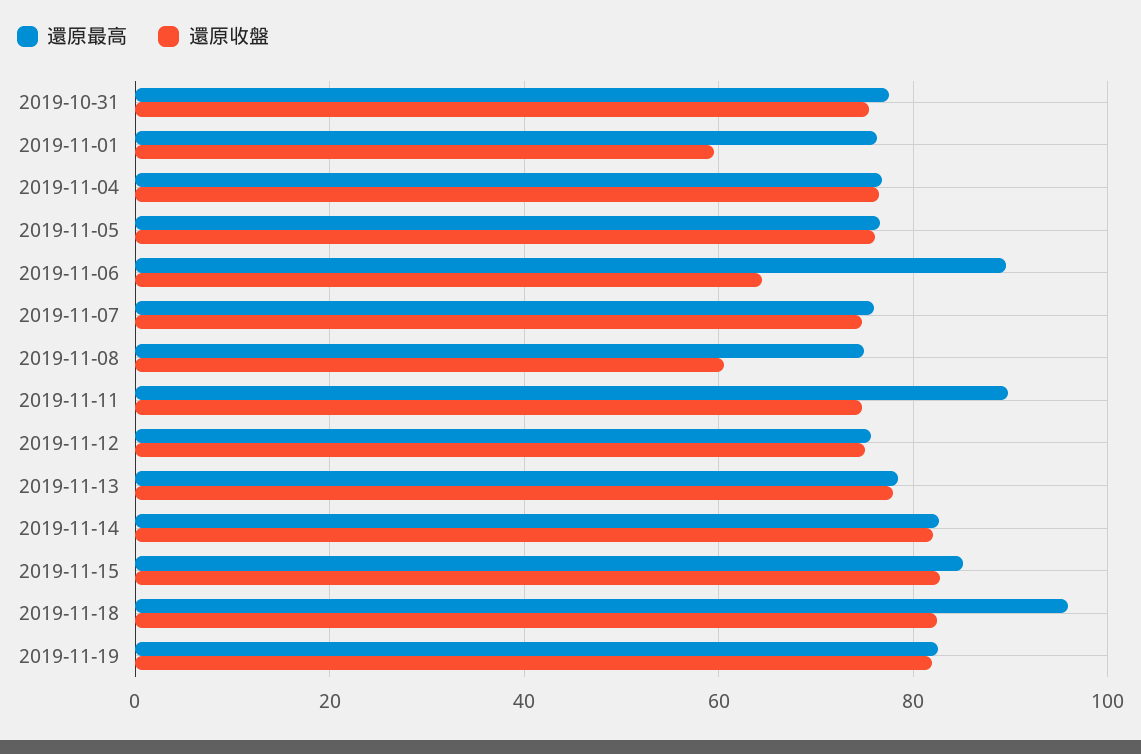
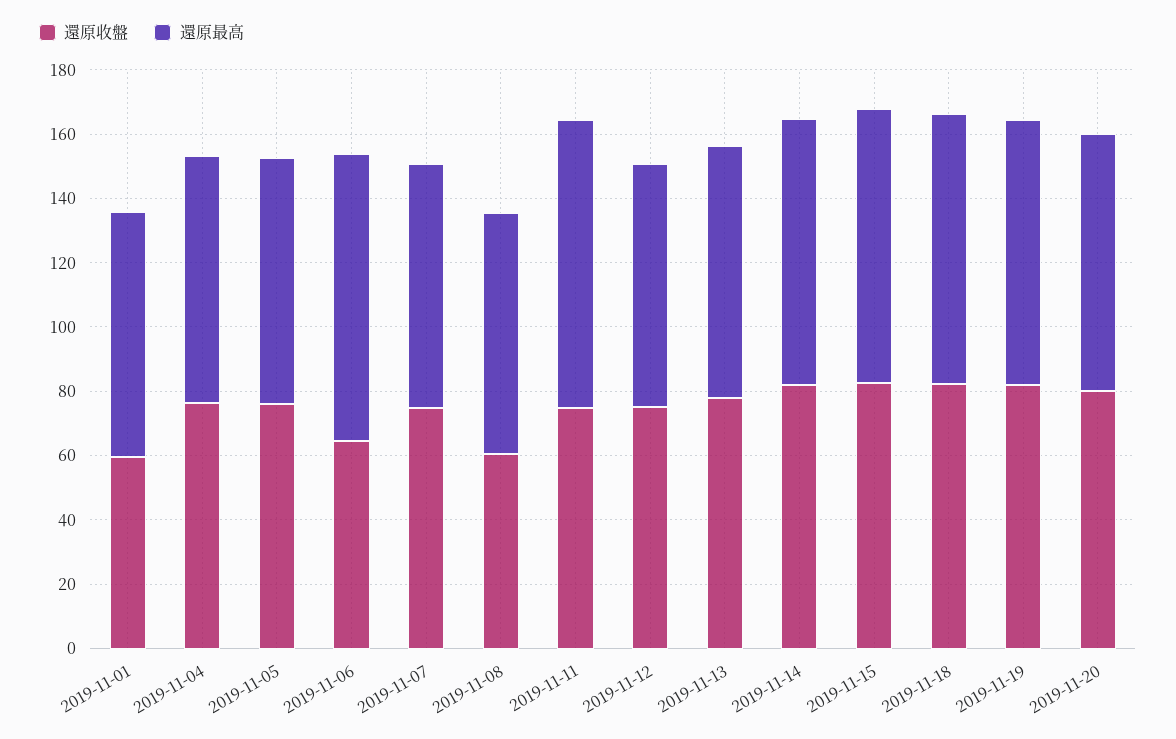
還原最高, 2019-10-31: 78 -> none
還原收盤, 2019-10-31: 76 -> none
還原最高, 2019-11-18: 96 -> 85
還原收盤, 2019-11-20: none -> 80
還原最高, 2019-11-20: none -> 80

